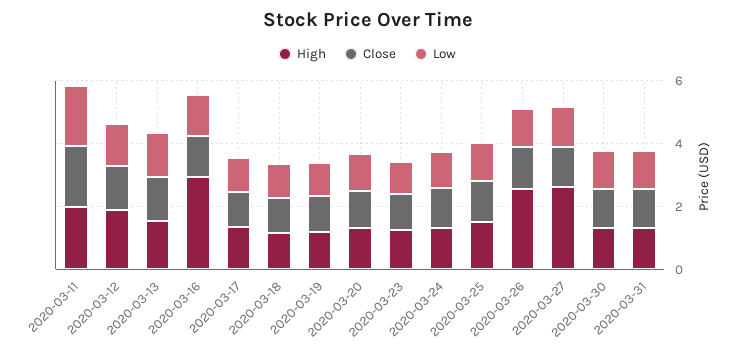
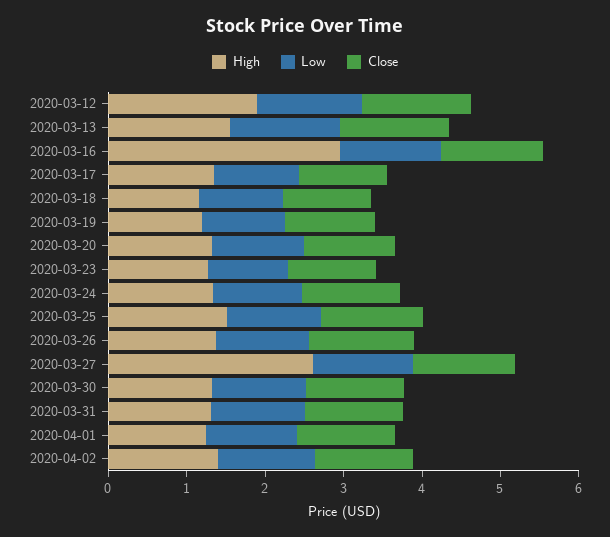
High, 2020-03-11: 2 -> none
Close, 2020-03-11: 2 -> none
Low, 2020-03-11: 2 -> none
High, 2020-03-26: 2.5 -> 1.4
High, 2020-04-01: none -> 1.2
Low, 2020-04-01: none -> 1.2
Close, 2020-04-01: none -> 1.2
High, 2020-04-02: none -> 1.4
Low, 2020-04-02: none -> 1.2
Close, 2020-04-02: none -> 1.2

